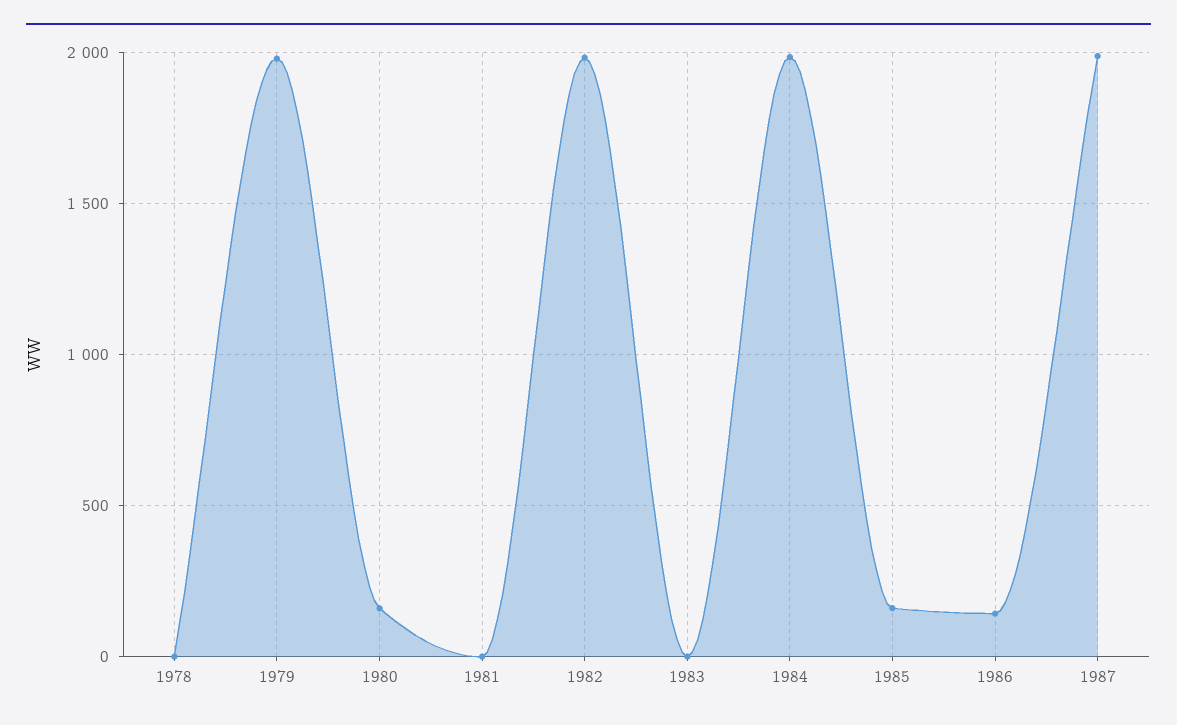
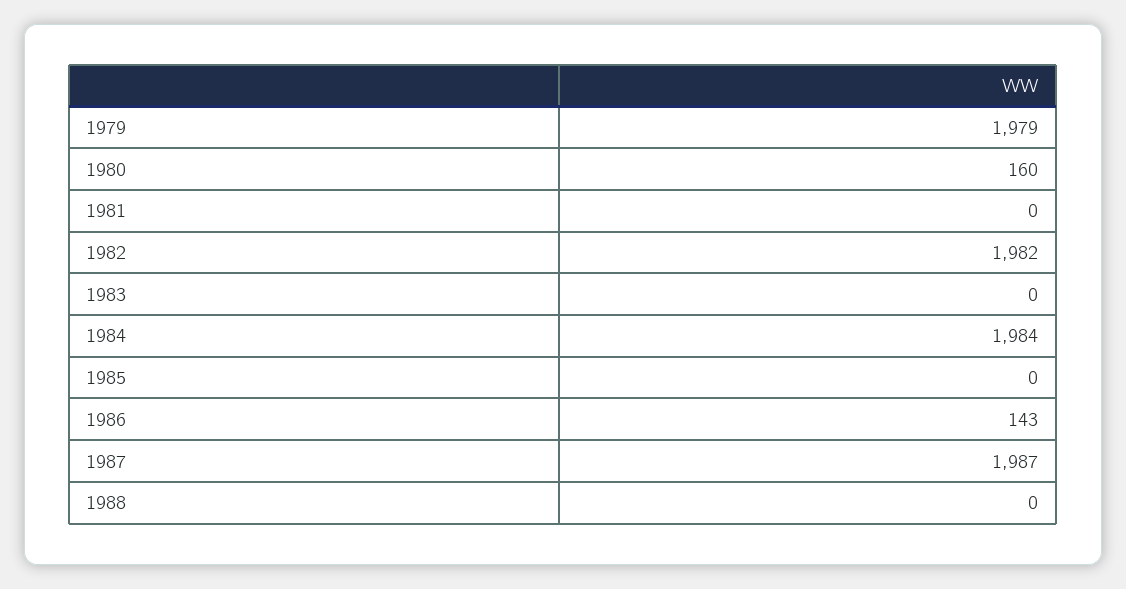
1978: 0 -> none
1985: 150 -> 0
1988: none -> 0

